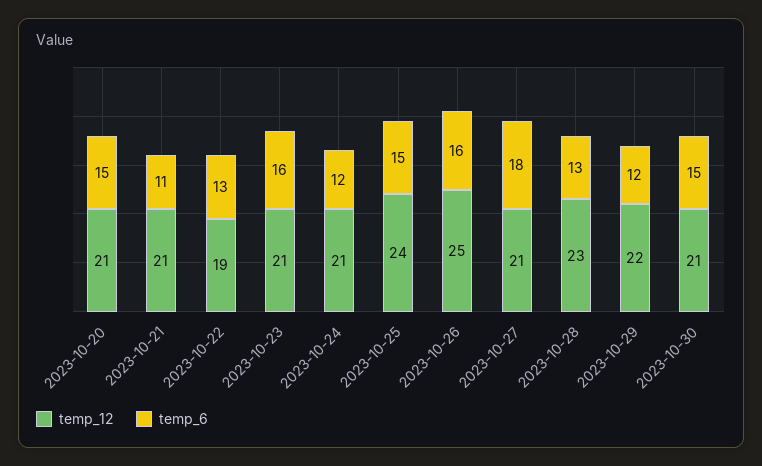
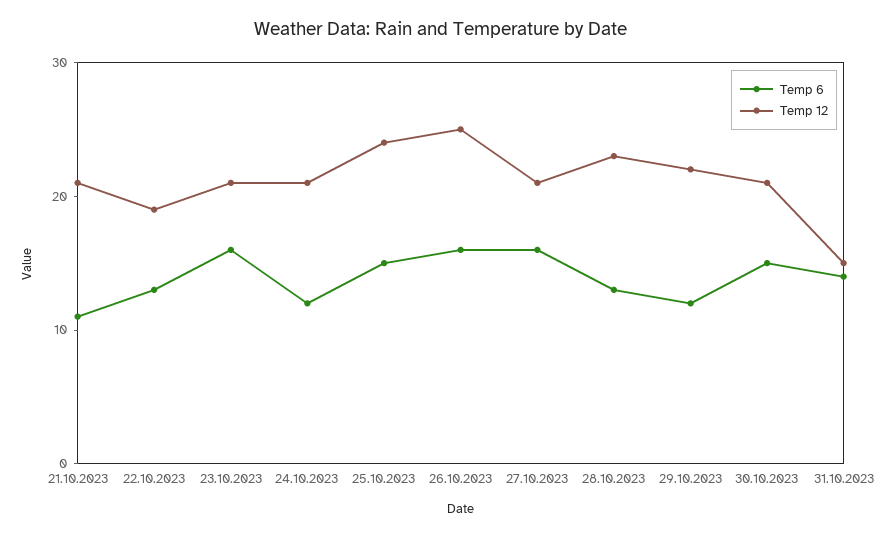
temp_12, 2023-10-20: 21 -> none
temp_6, 2023-10-20: 15 -> none
temp_6, 2023-10-27: 18 -> 16
temp_6, 31.10.2023: none -> 14
temp_12, 31.10.2023: none -> 15

